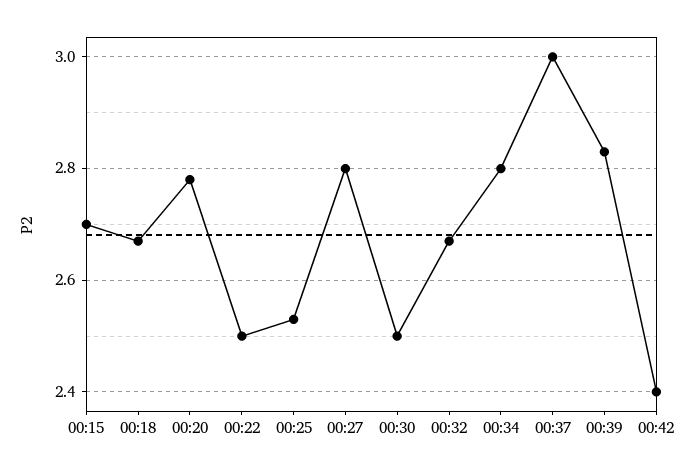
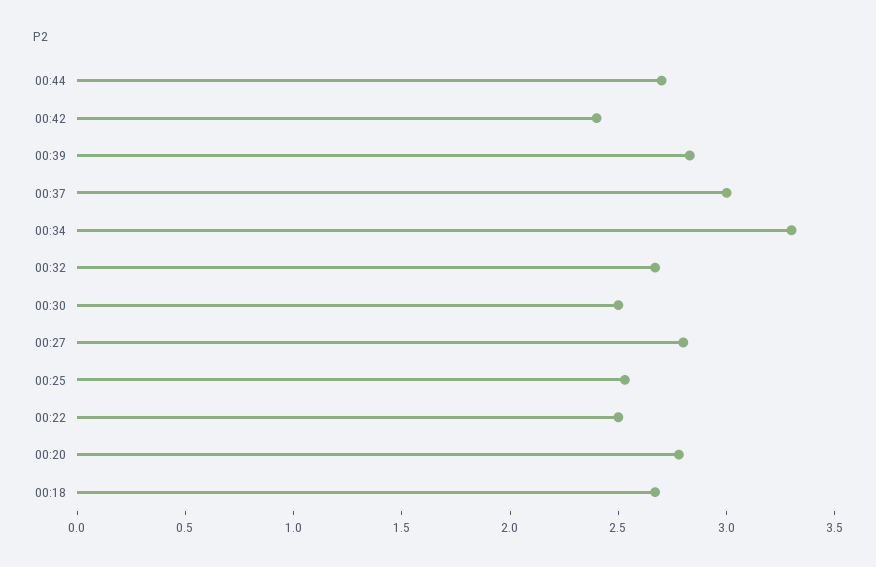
00:15: 2.7 -> none
00:34: 2.8 -> 3.3
00:44: none -> 2.7

